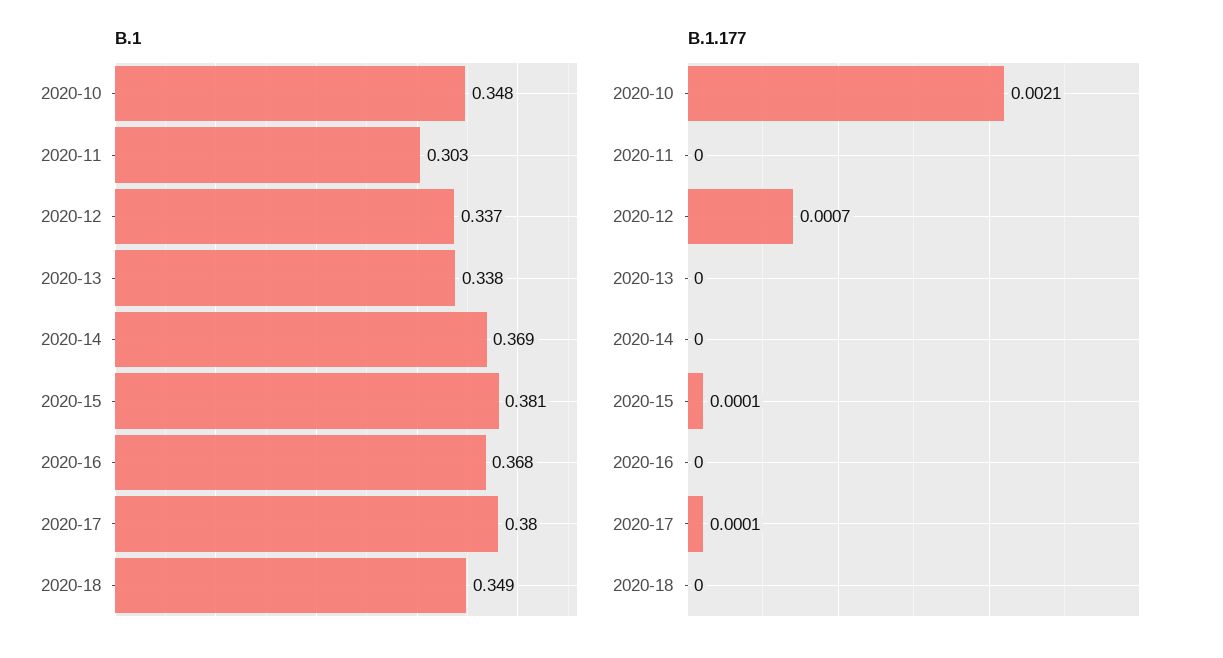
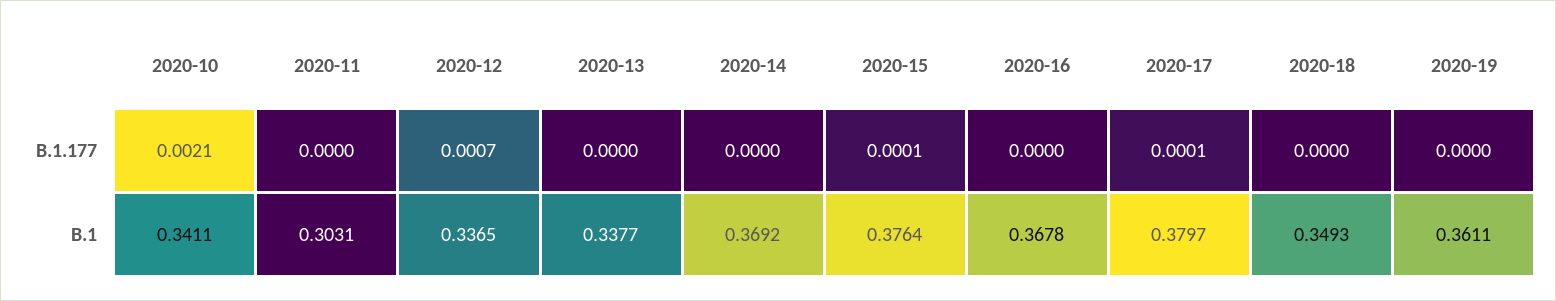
B.1, 2020-10: 0.348 -> 0.3411
B.1, 2020-15: 0.381 -> 0.3764
B.1.177, 2020-19: none -> 0
B.1, 2020-19: none -> 0.3611

